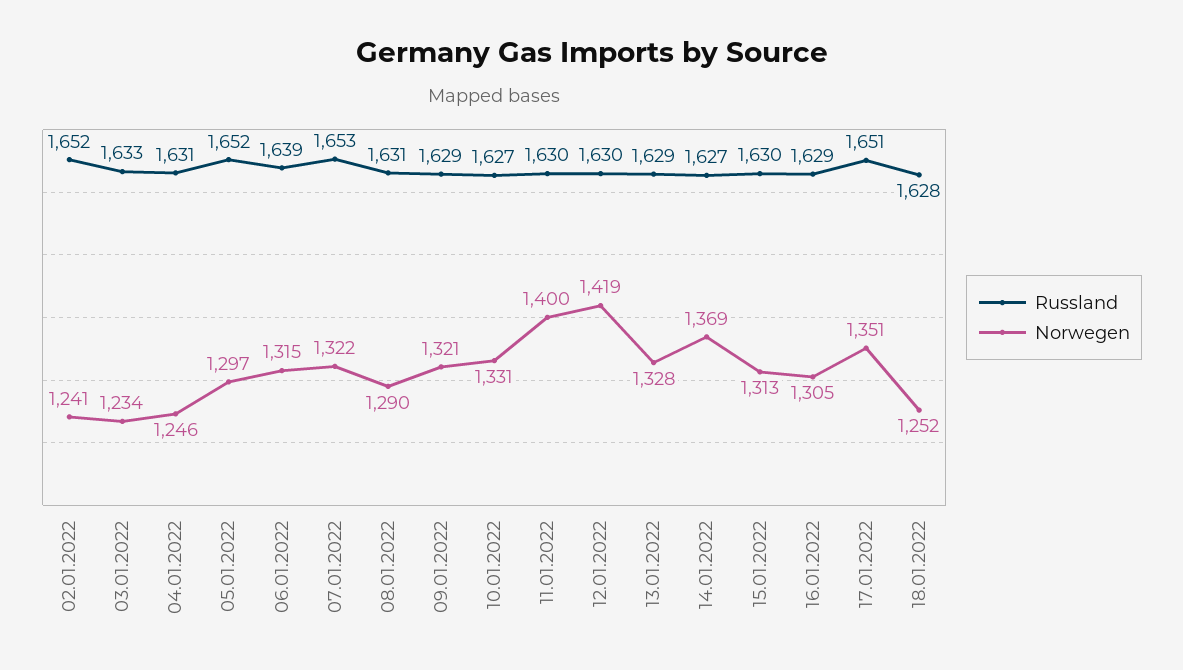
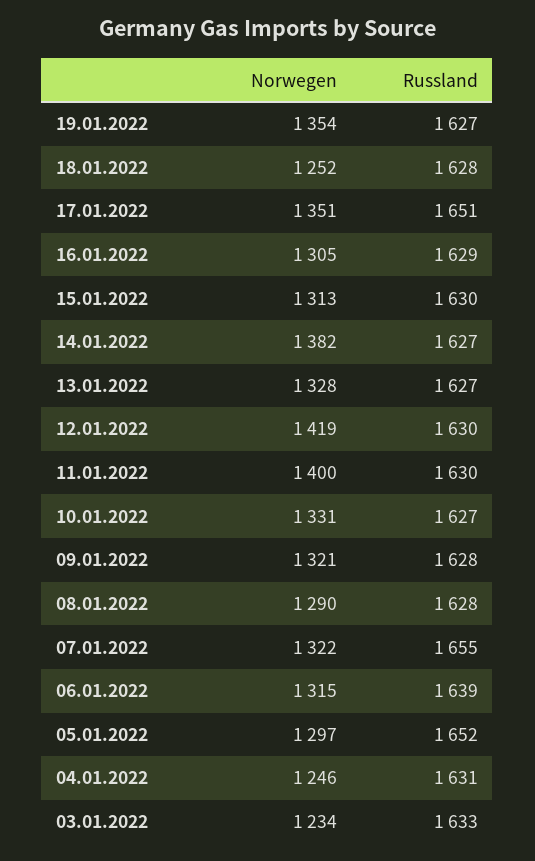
Russland, 02.01.2022: 1652 -> none
Norwegen, 02.01.2022: 1241 -> none
Russland, 07.01.2022: 1653 -> 1655
Russland, 08.01.2022: 1631 -> 1628
Russland, 09.01.2022: 1629 -> 1628
Russland, 13.01.2022: 1629 -> 1627
Norwegen, 14.01.2022: 1369 -> 1382
Norwegen, 19.01.2022: none -> 1354
Russland, 19.01.2022: none -> 1627

